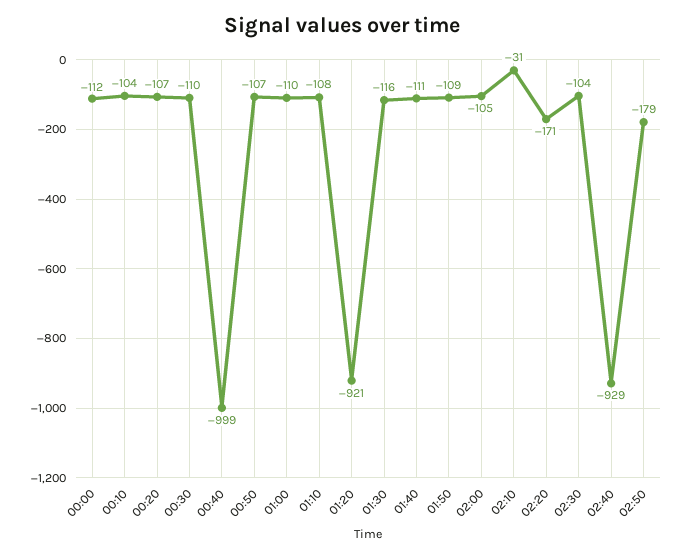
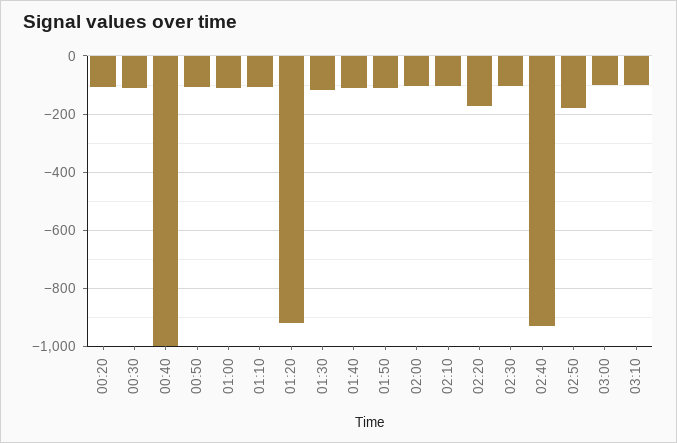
00:00: -112 -> none
00:10: -104 -> none
02:10: -31 -> -100
03:00: none -> -100
03:10: none -> -100

